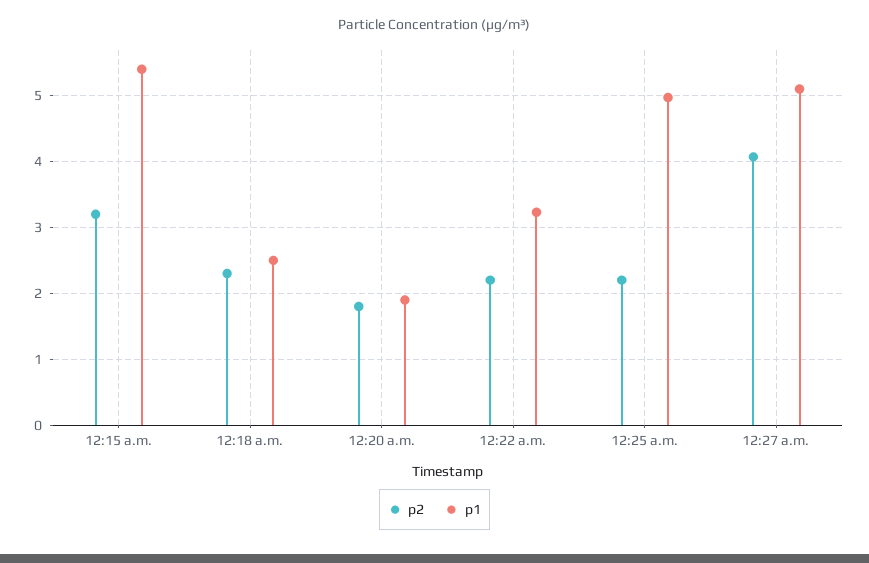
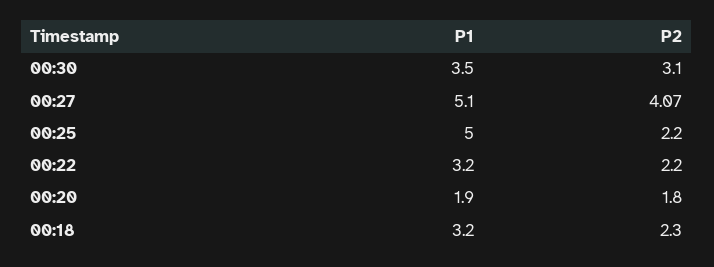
p2, 12:15 a.m.: 3.2 -> none
p1, 12:15 a.m.: 5.4 -> none
p1, 12:18 a.m.: 2.5 -> 3.2
p1, 00:30: none -> 3.5
p2, 00:30: none -> 3.1

